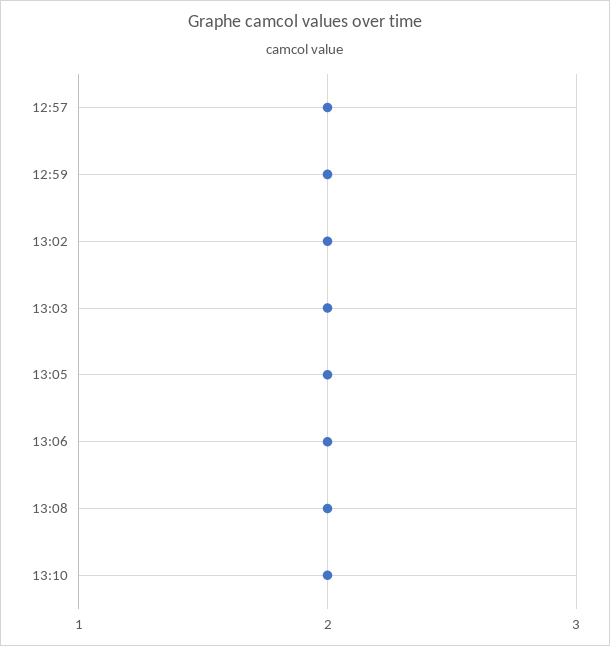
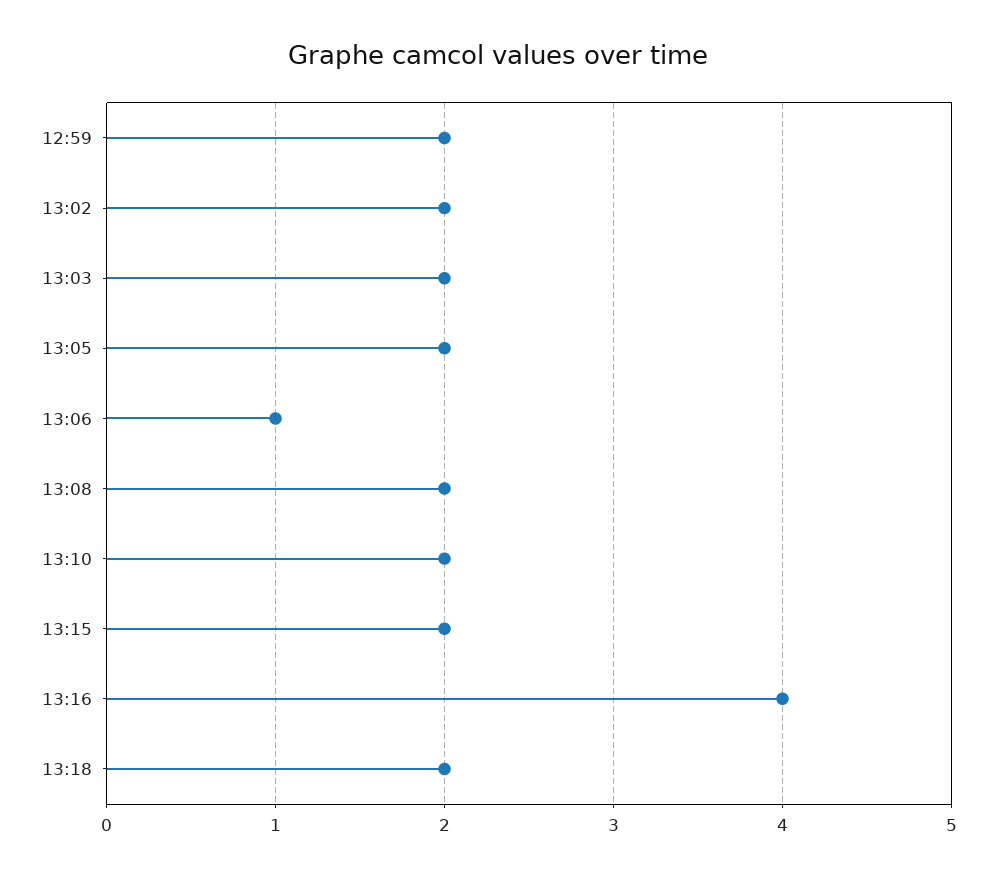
12:57: 2 -> none
13:06: 2 -> 1
13:15: none -> 2
13:16: none -> 4
13:18: none -> 2

